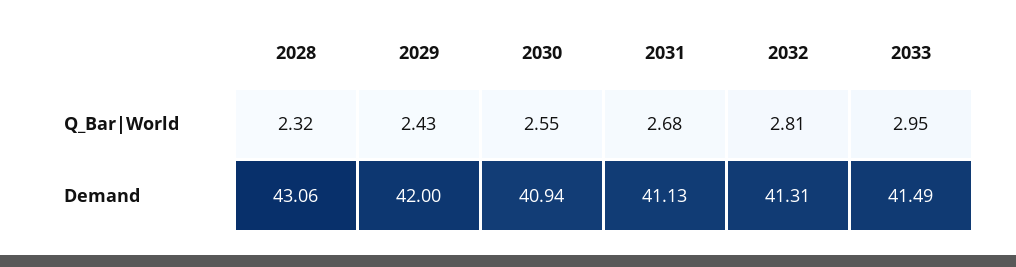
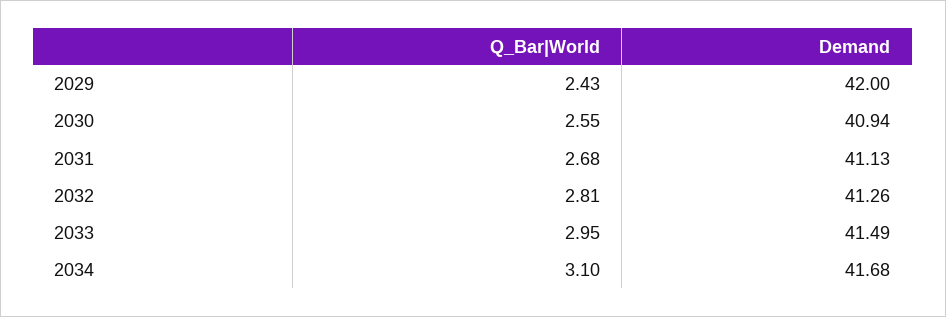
2028, Q_Bar|World: 2.32 -> none
2028, Demand: 43.06 -> none
2032, Demand: 41.31 -> 41.26
2034, Q_Bar|World: none -> 3.1
2034, Demand: none -> 41.68

